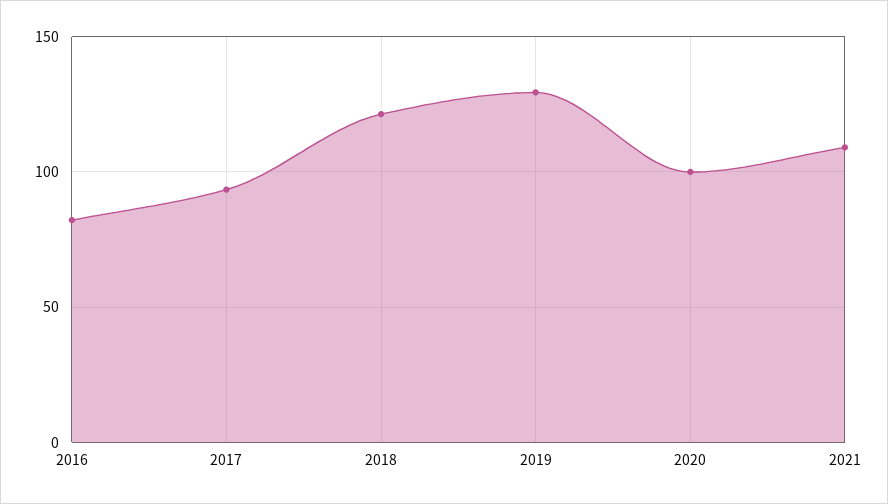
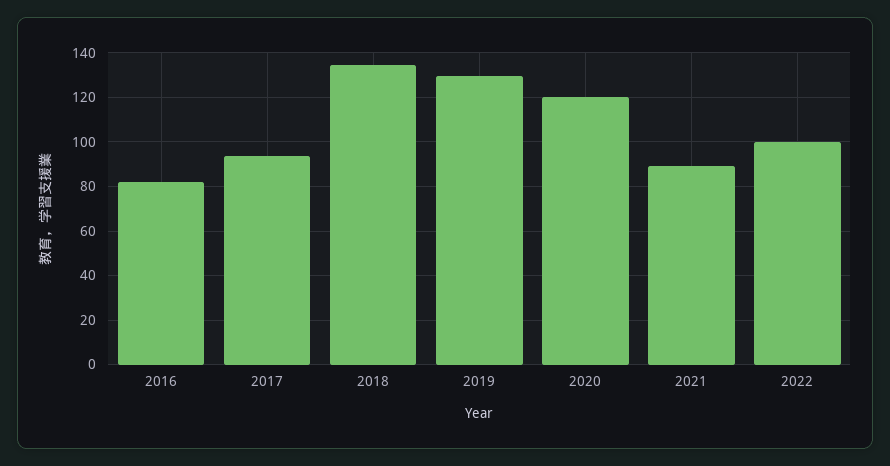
2018: 120 -> 135
2020: 100 -> 120
2021: 110 -> 90
2022: none -> 100

